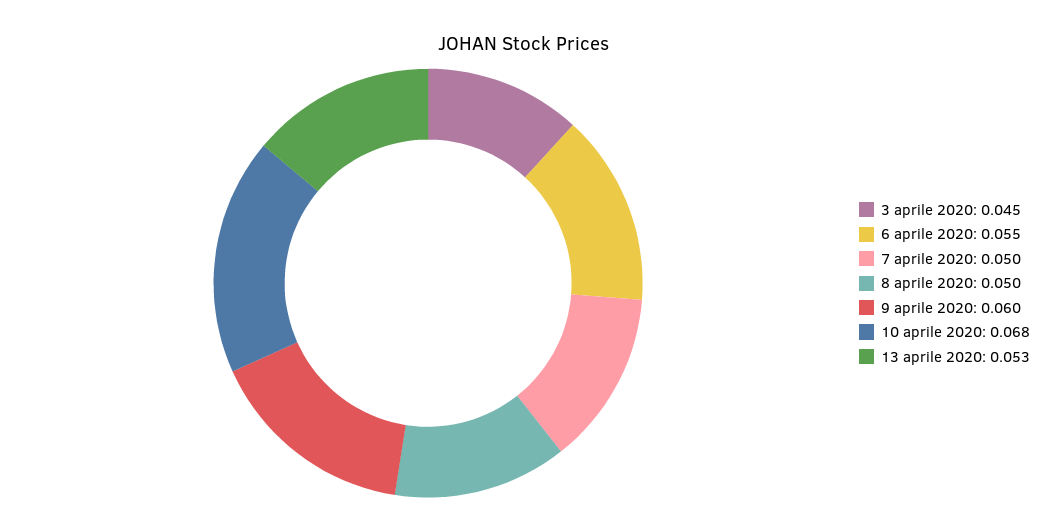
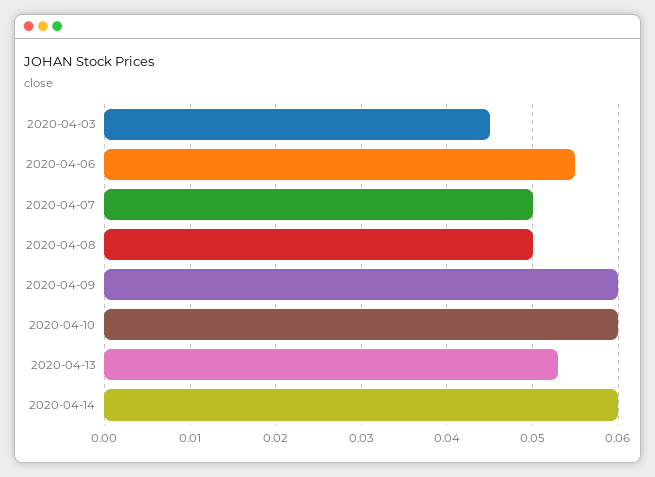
10 aprile 2020: 0.068 -> 0.06
2020-04-14: none -> 0.06

